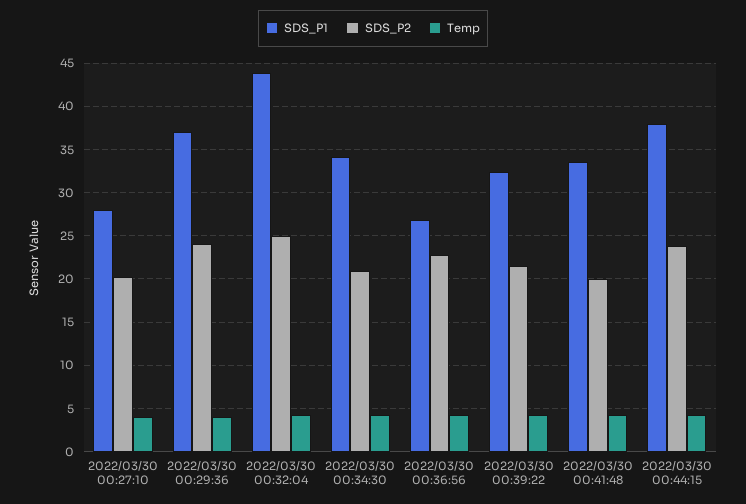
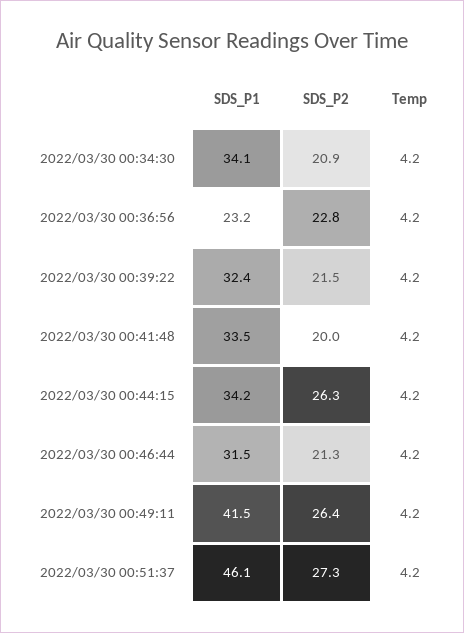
SDS_P1, 2022/03/30 00:27:10: 28 -> none
SDS_P2, 2022/03/30 00:27:10: 20 -> none
Temp, 2022/03/30 00:27:10: 4 -> none
SDS_P1, 2022/03/30 00:29:36: 37 -> none
SDS_P2, 2022/03/30 00:29:36: 24 -> none
Temp, 2022/03/30 00:29:36: 4 -> none
SDS_P1, 2022/03/30 00:32:04: 44 -> none
SDS_P2, 2022/03/30 00:32:04: 25 -> none
Temp, 2022/03/30 00:32:04: 4 -> none
SDS_P1, 2022/03/30 00:36:56: 27 -> 23.2
SDS_P1, 2022/03/30 00:44:15: 38 -> 34.2
SDS_P2, 2022/03/30 00:44:15: 24 -> 26.3
SDS_P1, 2022/03/30 00:46:44: none -> 31.5
SDS_P2, 2022/03/30 00:46:44: none -> 21.3
Temp, 2022/03/30 00:46:44: none -> 4.2
SDS_P1, 2022/03/30 00:49:11: none -> 41.5
SDS_P2, 2022/03/30 00:49:11: none -> 26.4
Temp, 2022/03/30 00:49:11: none -> 4.2
SDS_P1, 2022/03/30 00:51:37: none -> 46.1
SDS_P2, 2022/03/30 00:51:37: none -> 27.3
Temp, 2022/03/30 00:51:37: none -> 4.2

